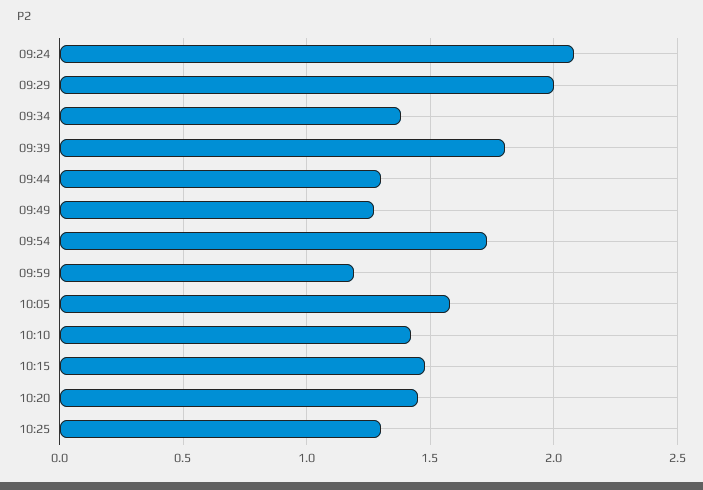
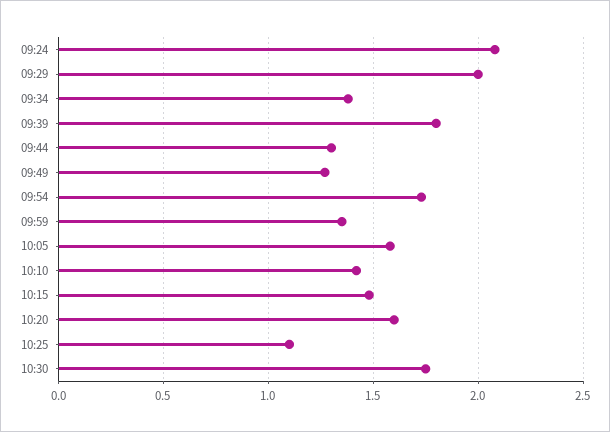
09:59: 1.2 -> 1.35
10:20: 1.45 -> 1.6
10:25: 1.3 -> 1.1
10:30: none -> 1.75

